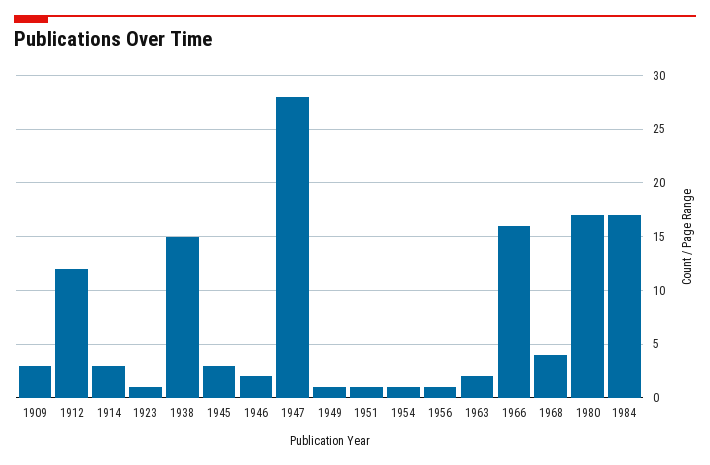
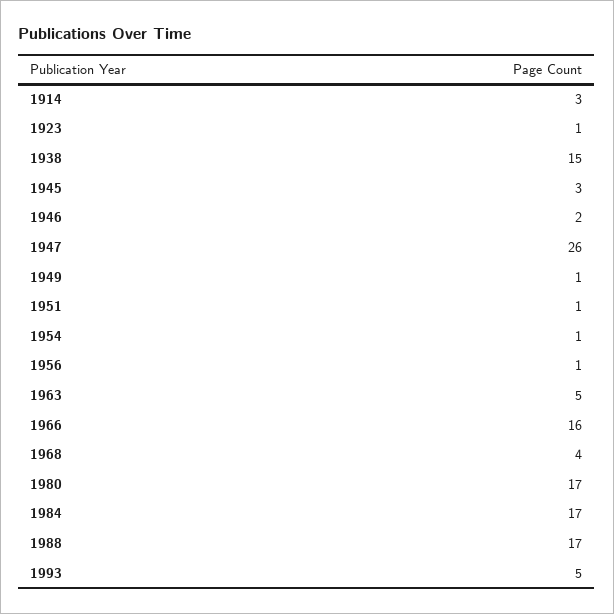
1909: 3 -> none
1912: 12 -> none
1947: 28 -> 26
1963: 2 -> 5
1988: none -> 17
1993: none -> 5

